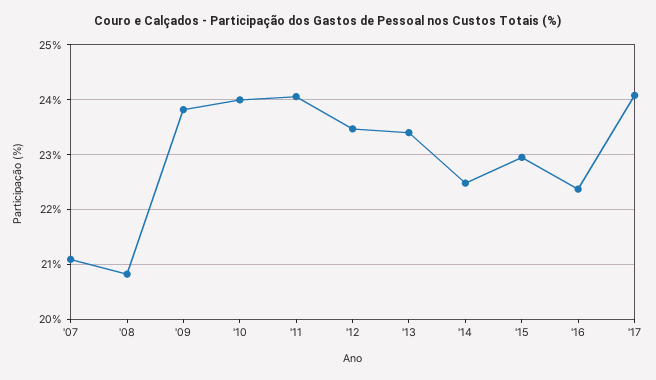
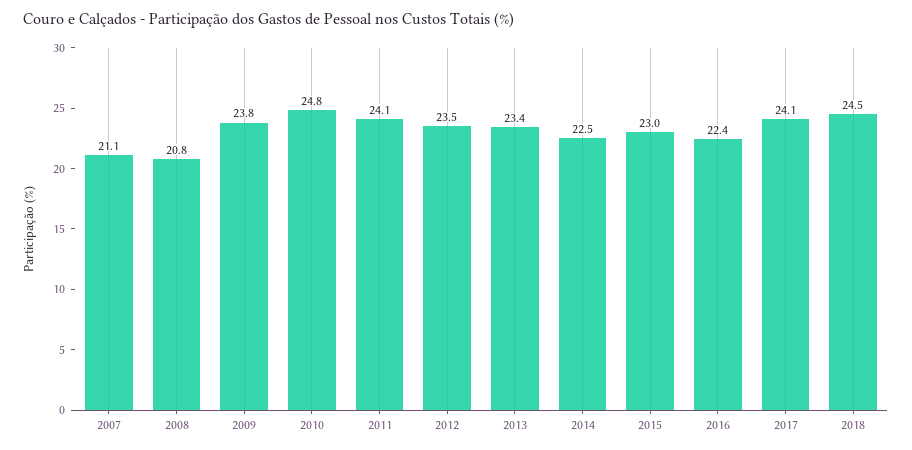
'10: 24 -> 24.8
2018: none -> 24.5

